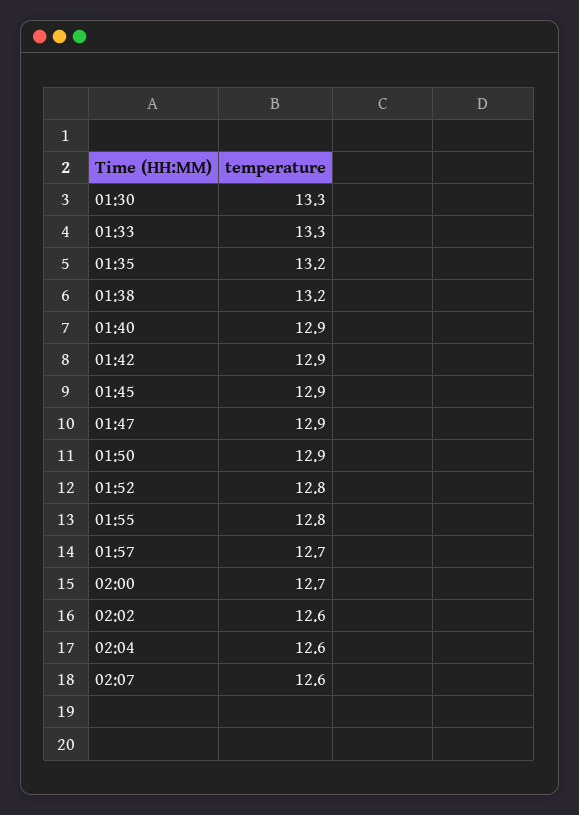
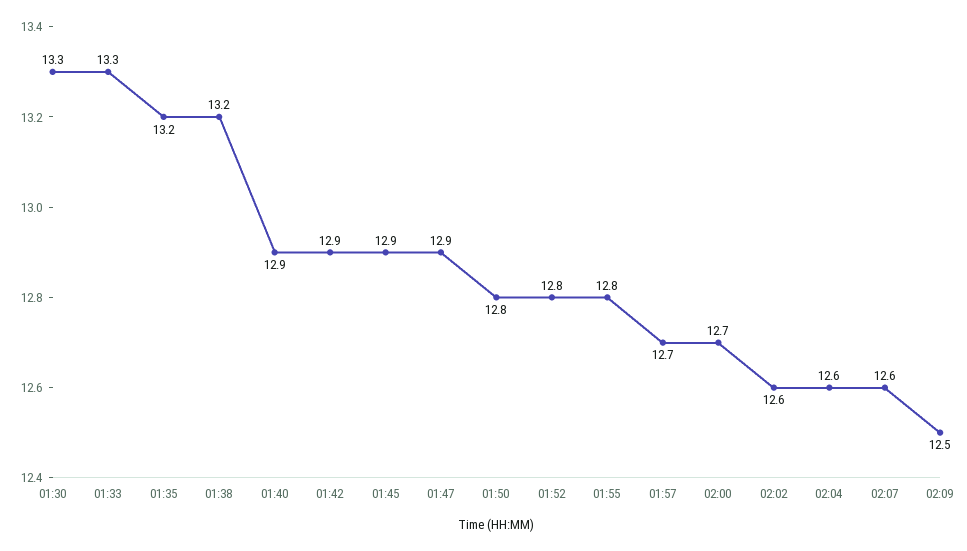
01:50: 12.9 -> 12.8
02:09: none -> 12.5

